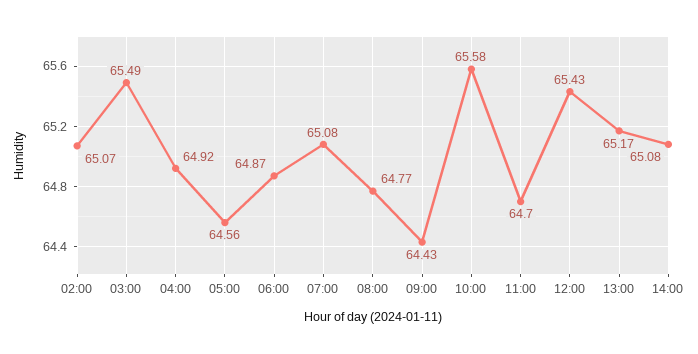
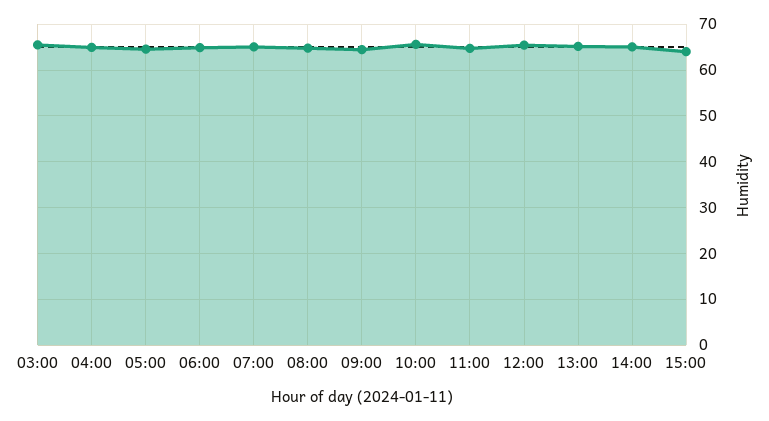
02:00: 65.07 -> none
15:00: none -> 64

